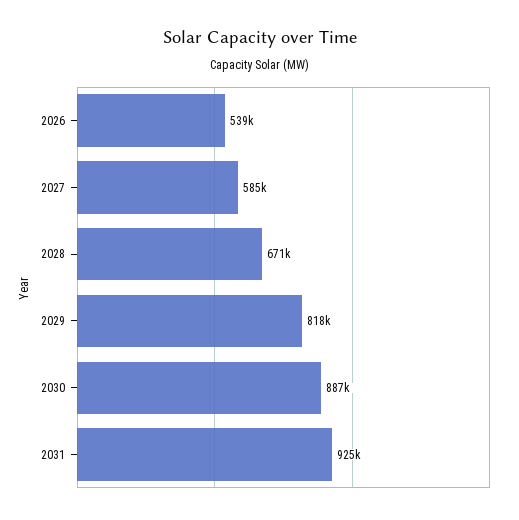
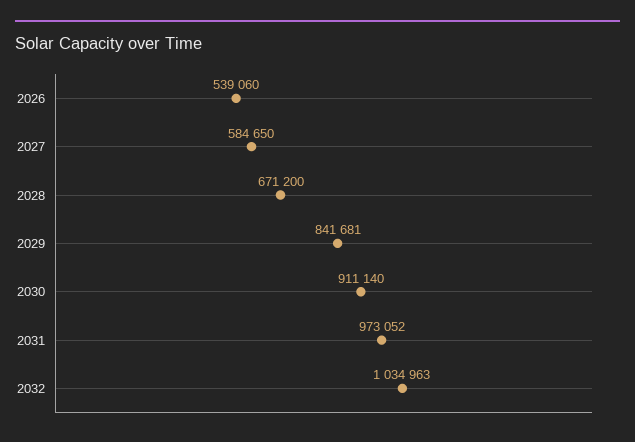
2029: 818000 -> 841681
2030: 887000 -> 911140
2031: 925000 -> 973052
2032: none -> 1034963

